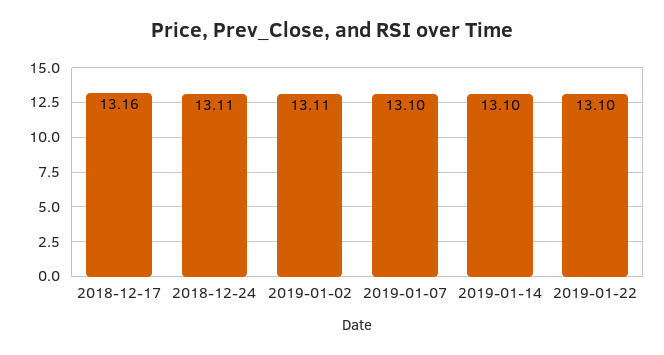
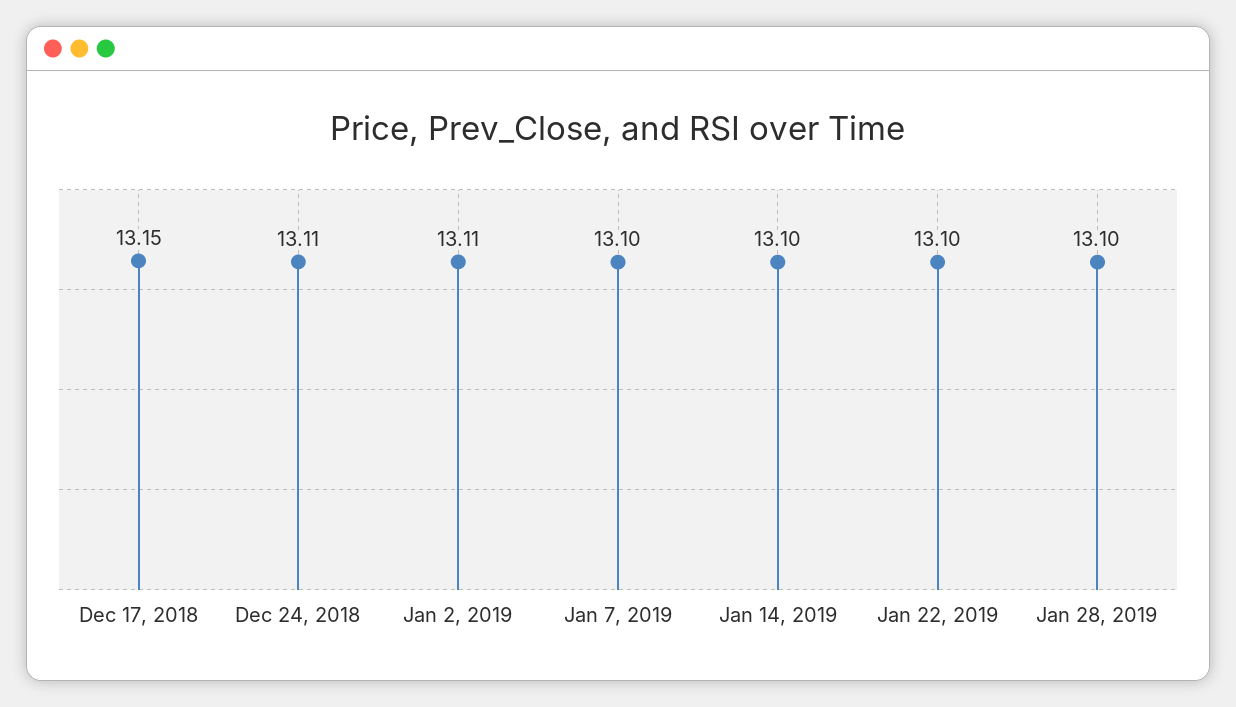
2018-12-17: 13.16 -> 13.15
Jan 28, 2019: none -> 13.1

